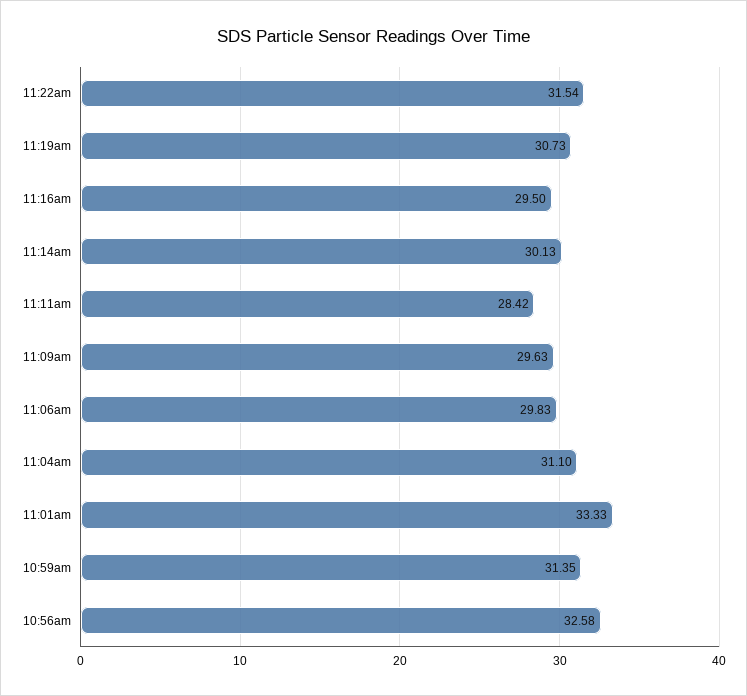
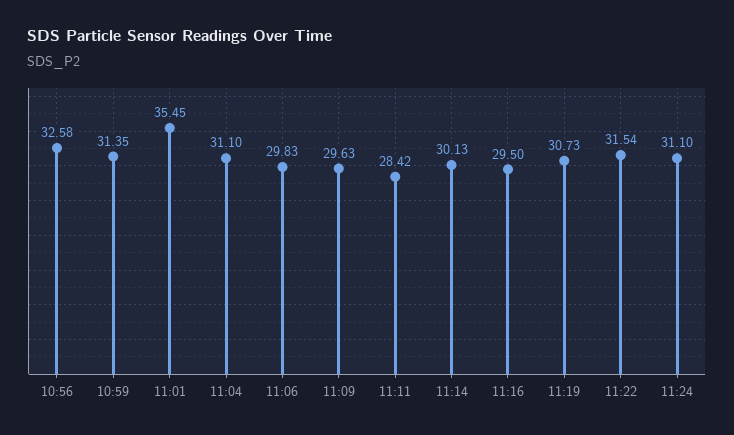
11:01am: 33.33 -> 35.45
11:24: none -> 31.1

